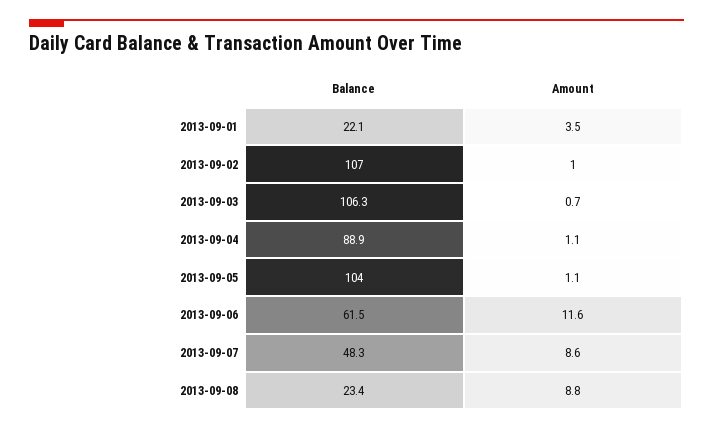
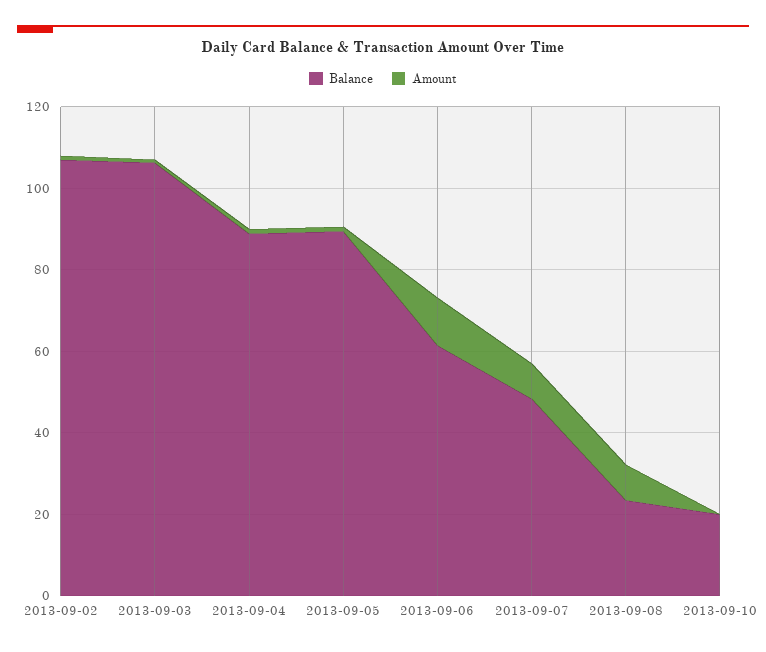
Balance, 2013-09-01: 22.1 -> none
Amount, 2013-09-01: 3.5 -> none
Balance, 2013-09-05: 104 -> 90
Balance, 2013-09-10: none -> 20
Amount, 2013-09-10: none -> 0

